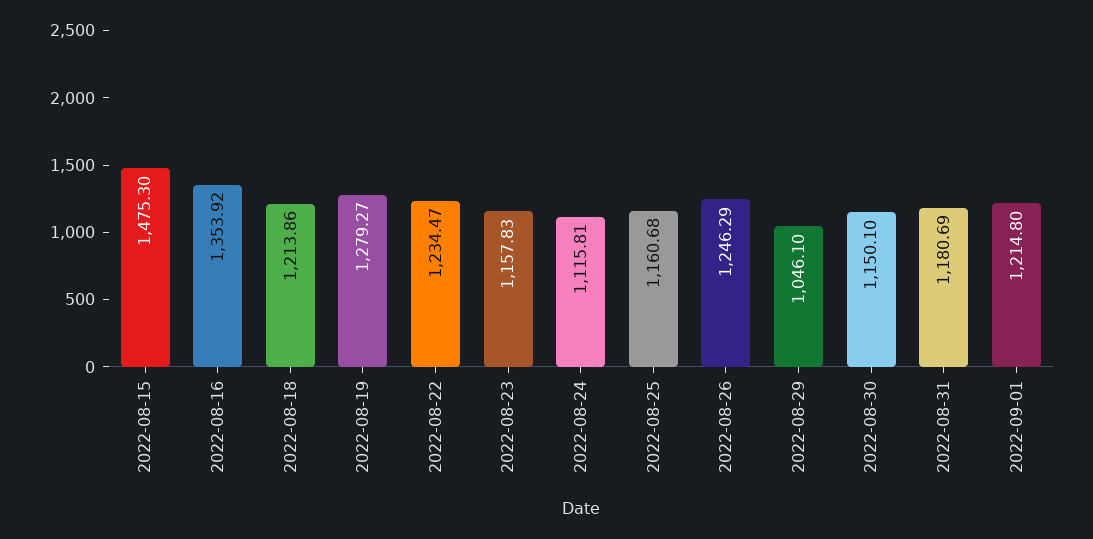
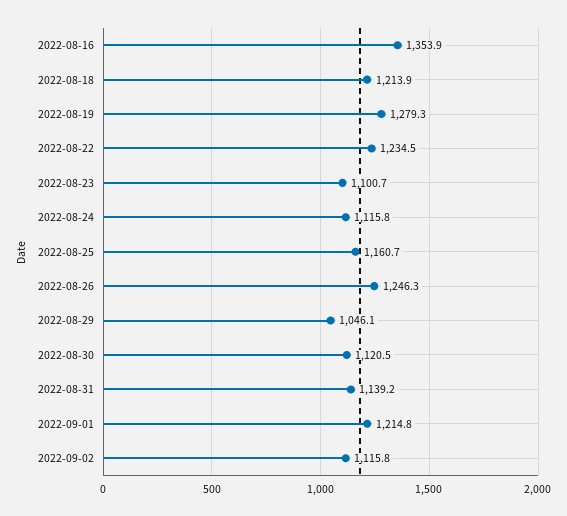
2022-08-15: 1475.3 -> none
2022-08-23: 1157.83 -> 1100.7
2022-08-30: 1150.1 -> 1120.5
2022-08-31: 1180.69 -> 1139.2
2022-09-02: none -> 1115.8

